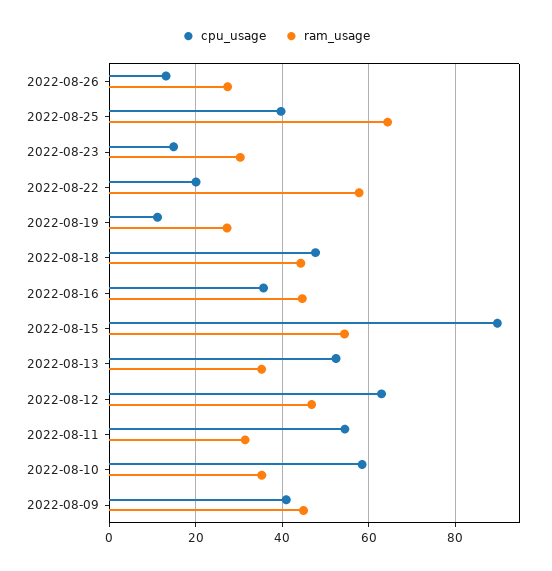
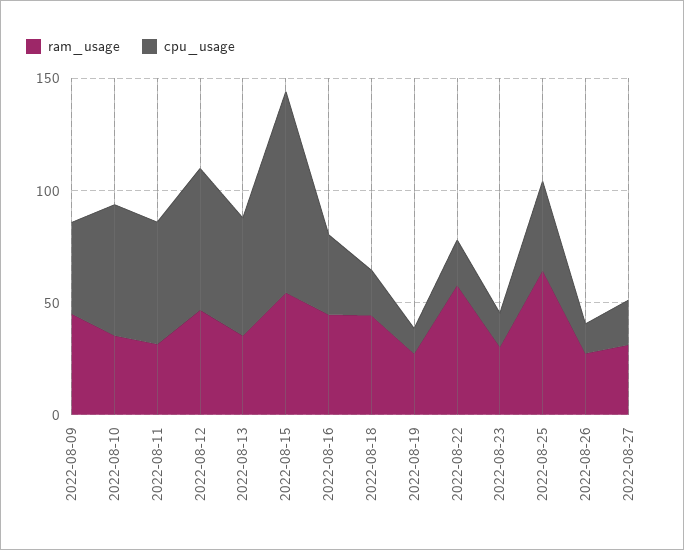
cpu_usage, 2022-08-18: 48 -> 20
ram_usage, 2022-08-27: none -> 30
cpu_usage, 2022-08-27: none -> 20

